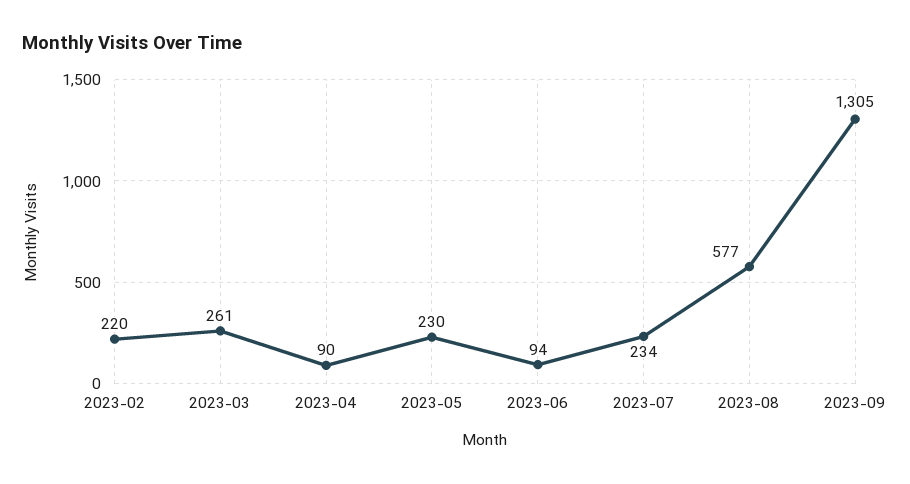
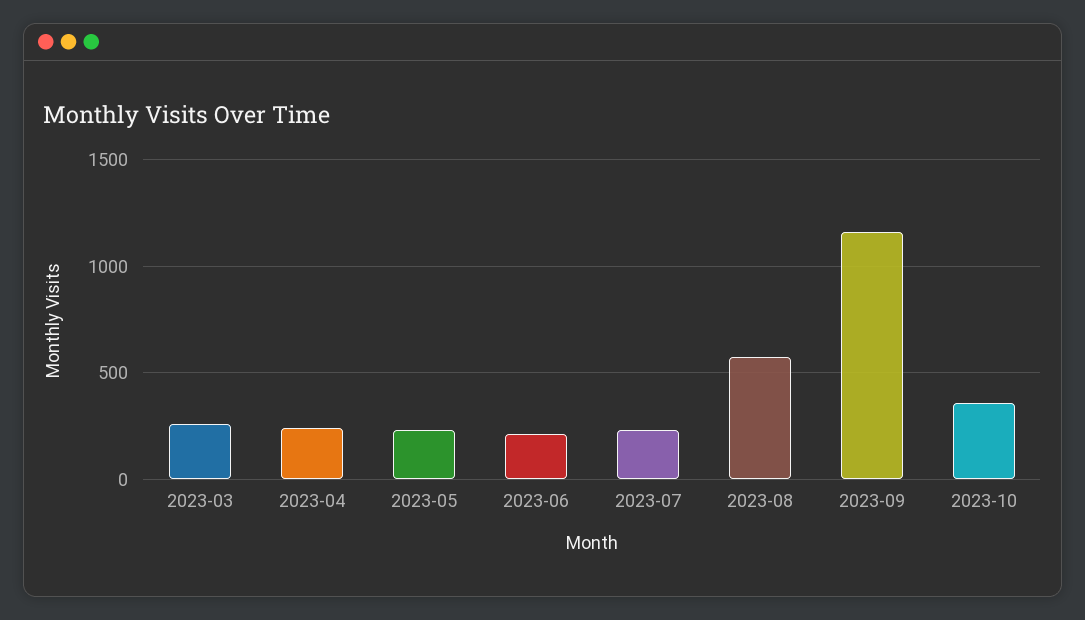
2023-02: 220 -> none
2023-04: 90 -> 250
2023-06: 94 -> 200
2023-09: 1305 -> 1150
2023-10: none -> 350

